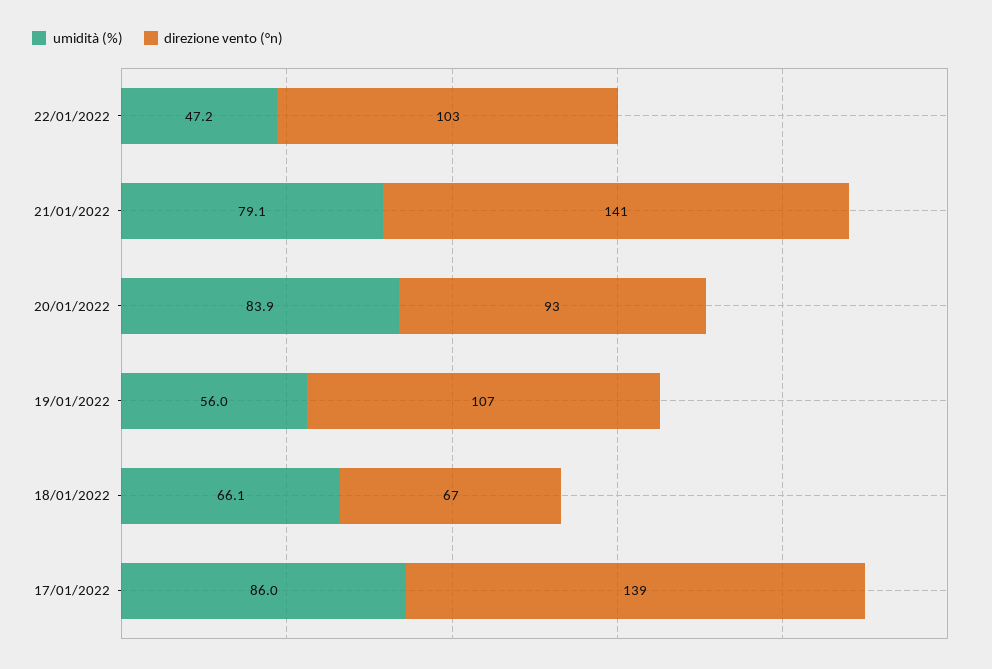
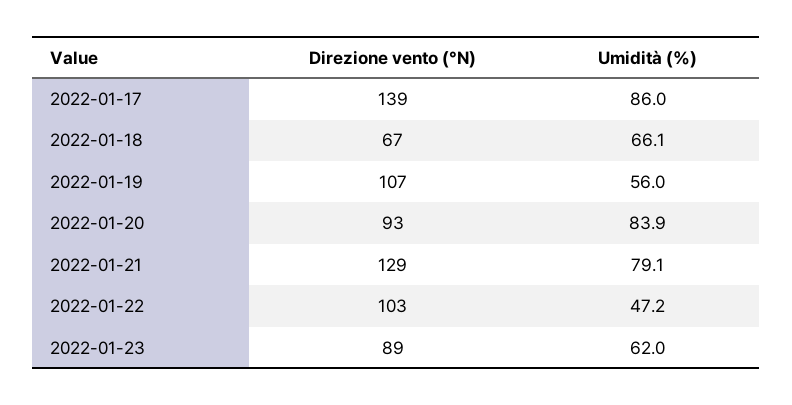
direzione vento (°n), 21/01/2022: 141 -> 129
direzione vento (°n), 2022-01-23: none -> 89
umidità (%), 2022-01-23: none -> 62

